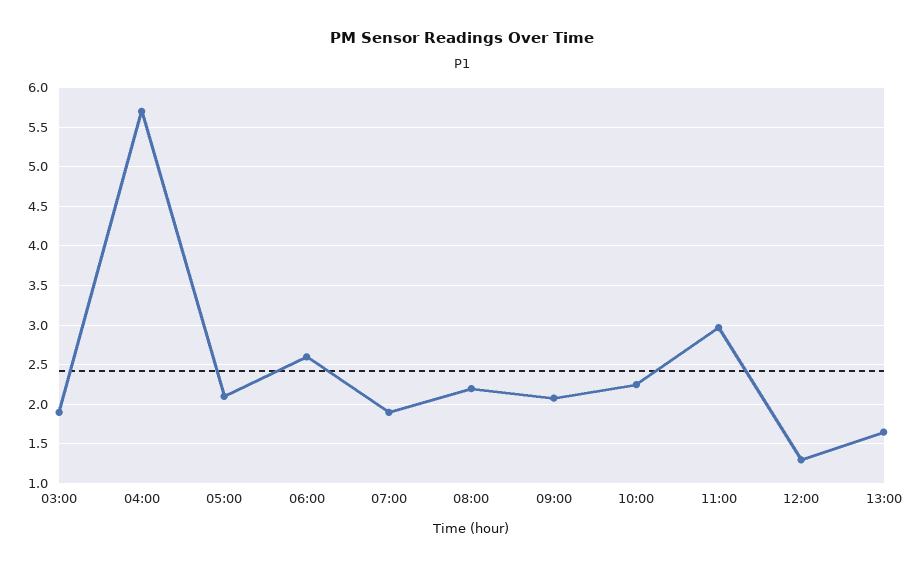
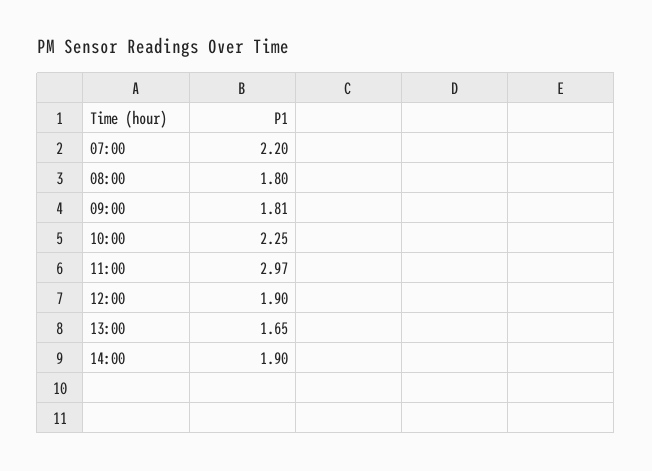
03:00: 1.9 -> none
04:00: 5.7 -> none
05:00: 2.1 -> none
06:00: 2.6 -> none
07:00: 1.9 -> 2.2
08:00: 2.2 -> 1.8
09:00: 2.1 -> 1.81
12:00: 1.3 -> 1.9
14:00: none -> 1.9

